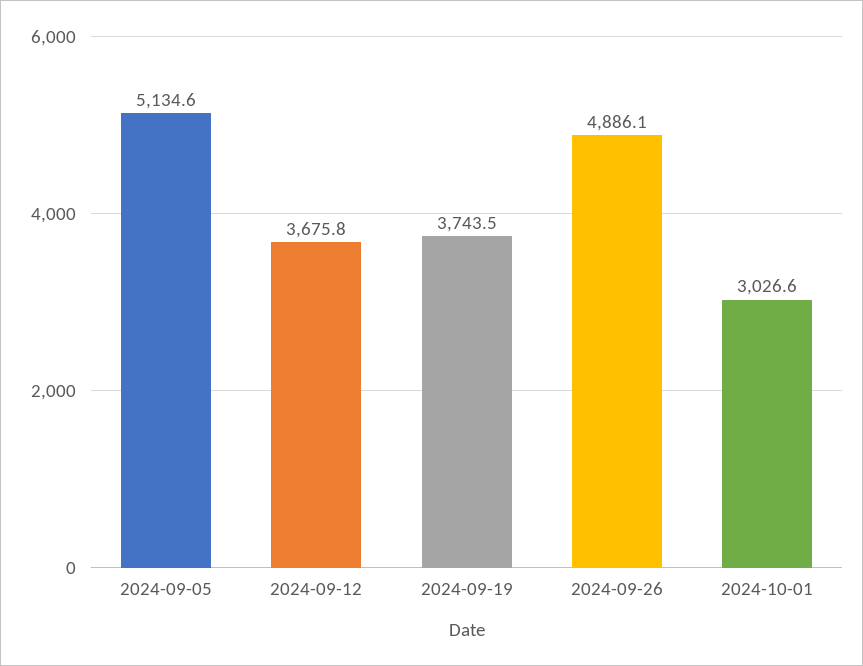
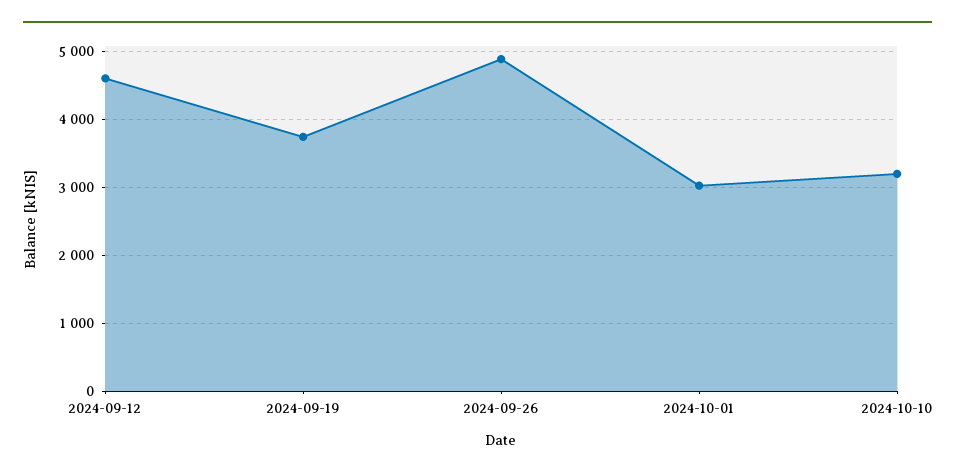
2024-09-05: 5134.6 -> none
2024-09-12: 3675.8 -> 4600
2024-10-10: none -> 3200

